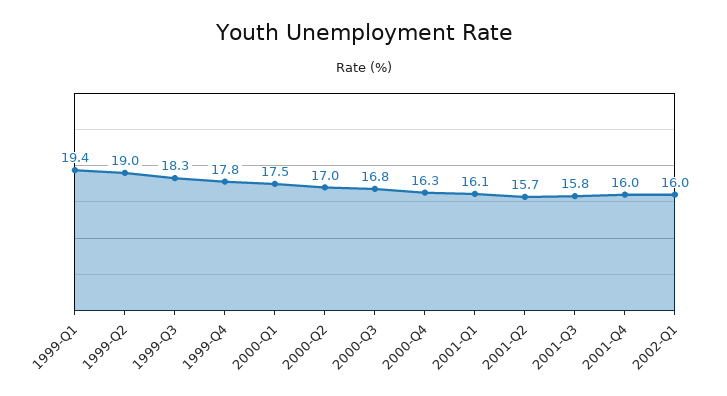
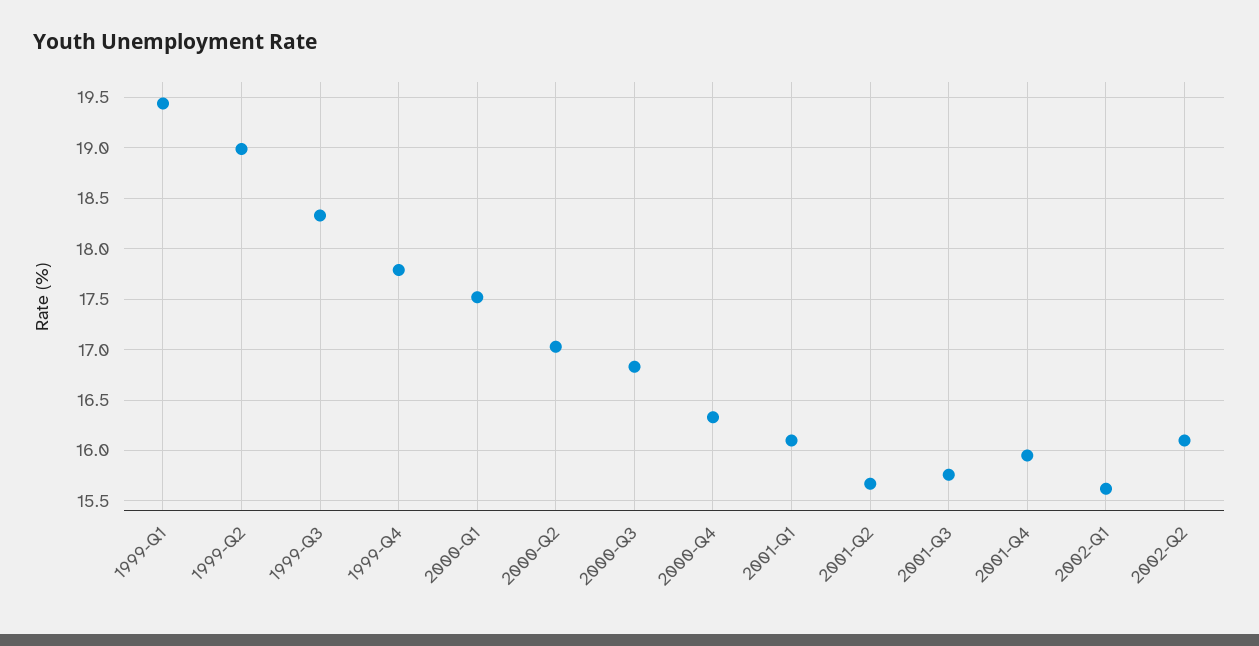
2002-Q1: 16 -> 15.6
2002-Q2: none -> 16.1

